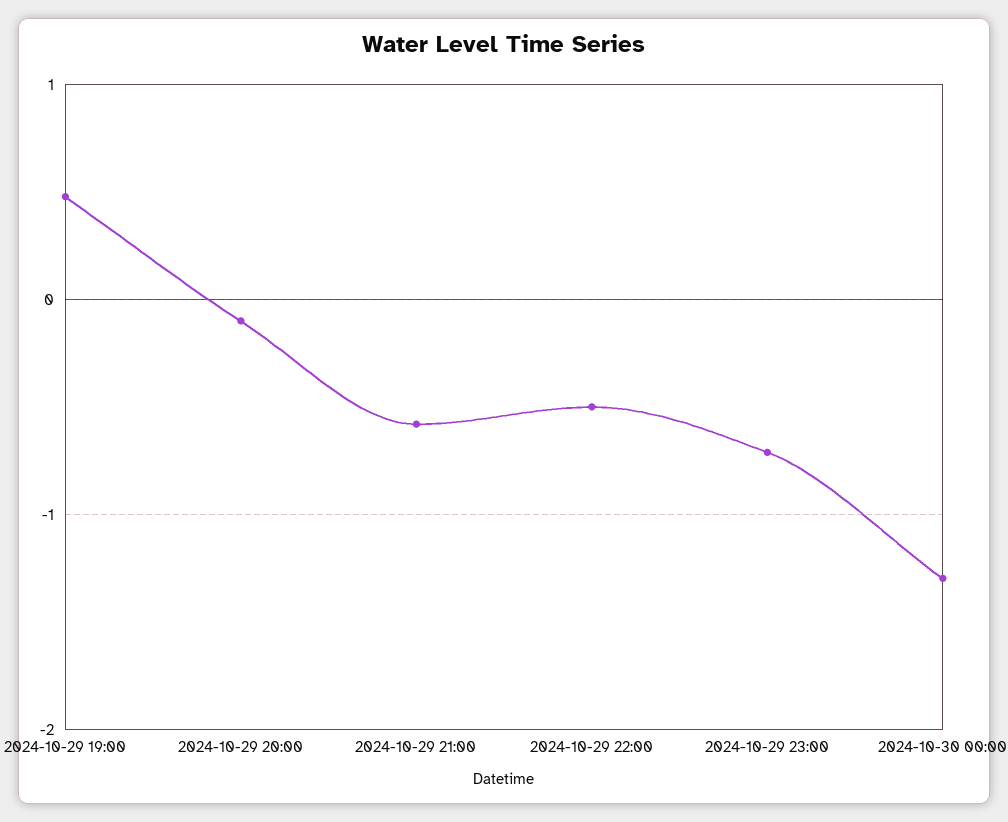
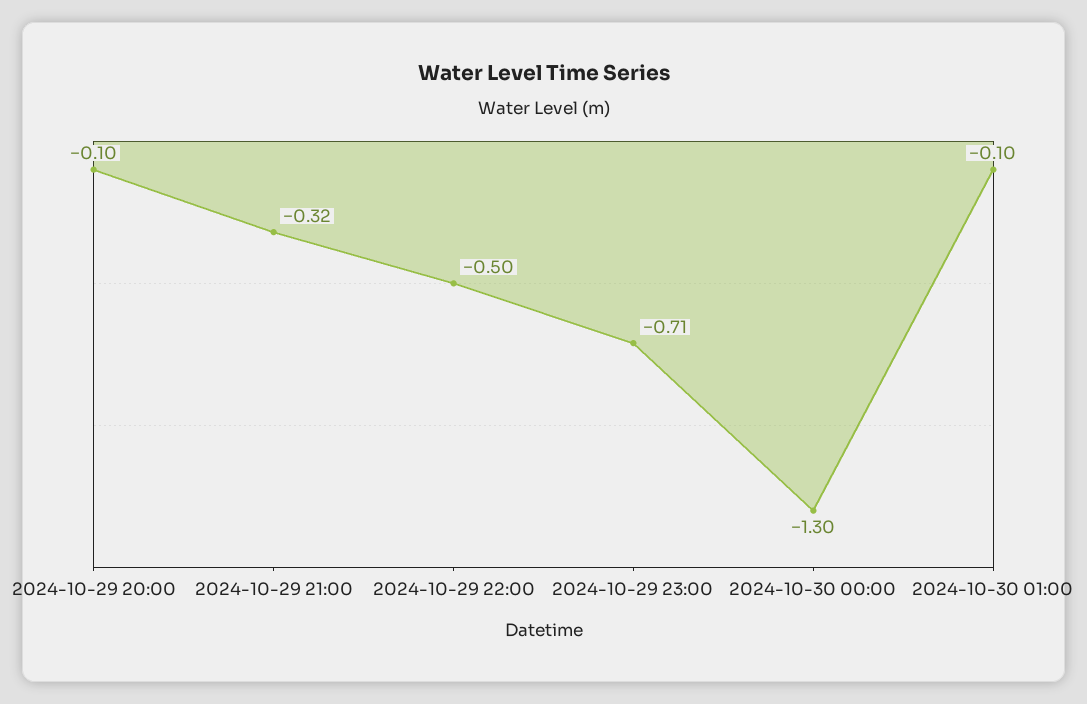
2024-10-29 19:00: 0.5 -> none
2024-10-29 21:00: -0.6 -> -0.32
2024-10-30 01:00: none -> -0.1

